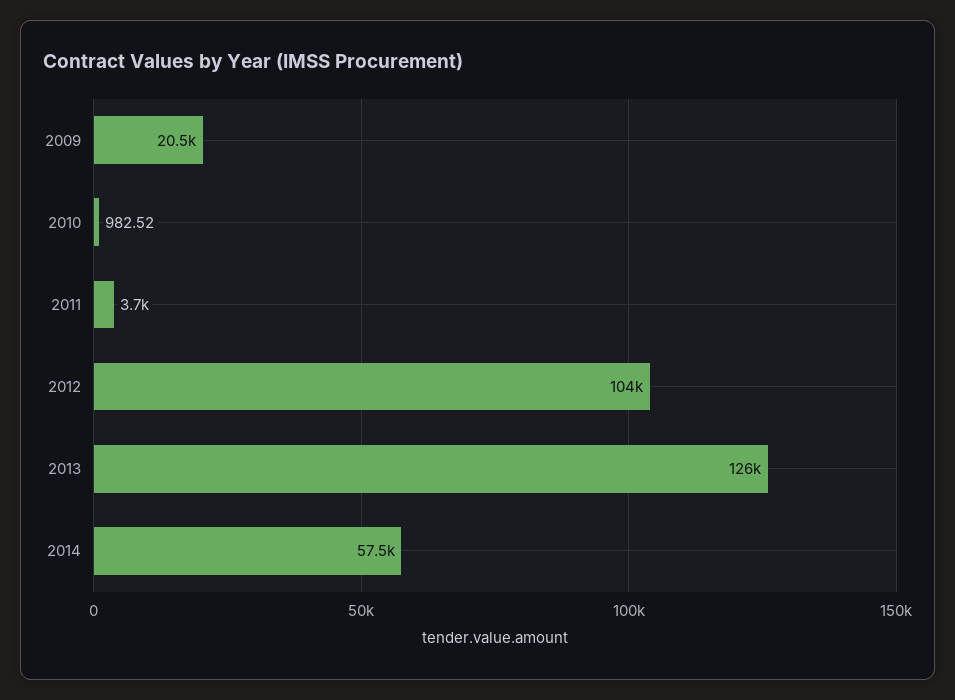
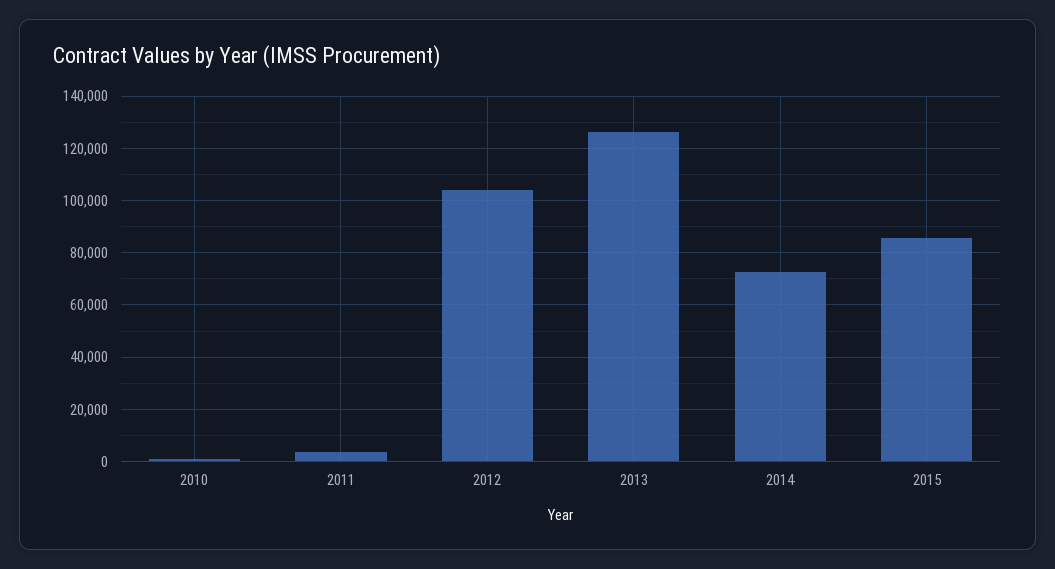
2009: 20500 -> none
2014: 57500 -> 72500
2015: none -> 85000

